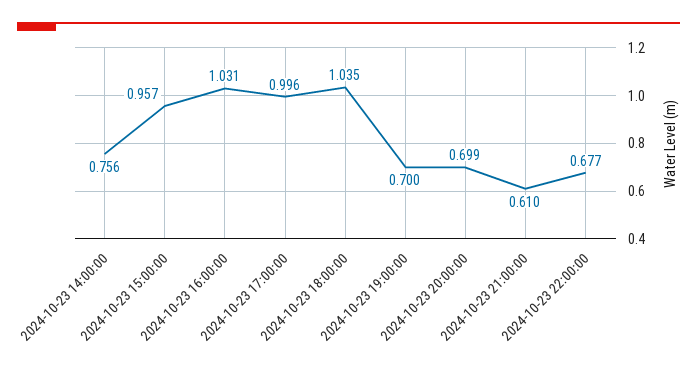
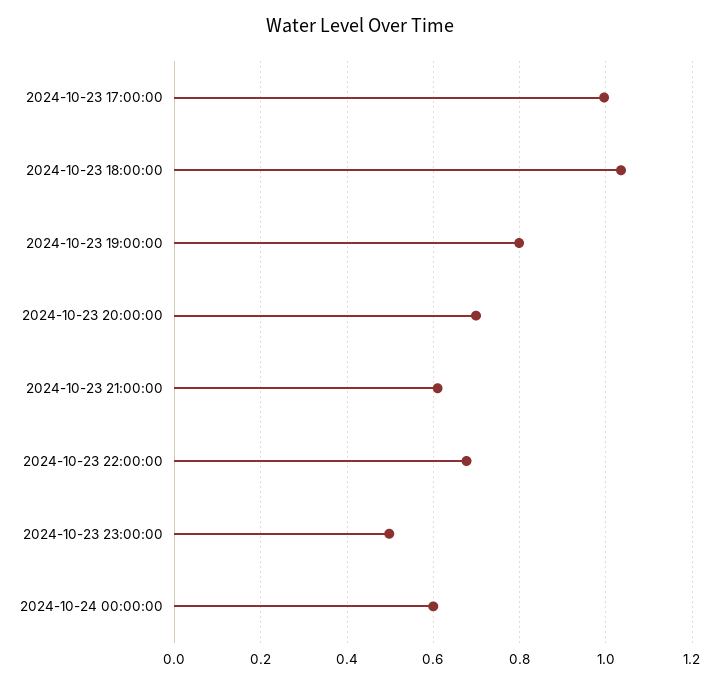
2024-10-23 14:00:00: 0.756 -> none
2024-10-23 15:00:00: 0.957 -> none
2024-10-23 16:00:00: 1.031 -> none
2024-10-23 19:00:00: 0.7 -> 0.8
2024-10-23 23:00:00: none -> 0.5
2024-10-24 00:00:00: none -> 0.6

